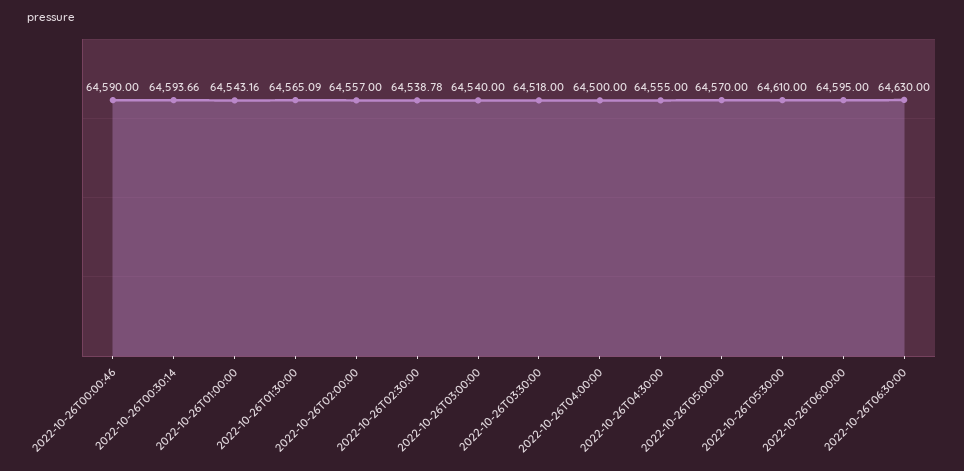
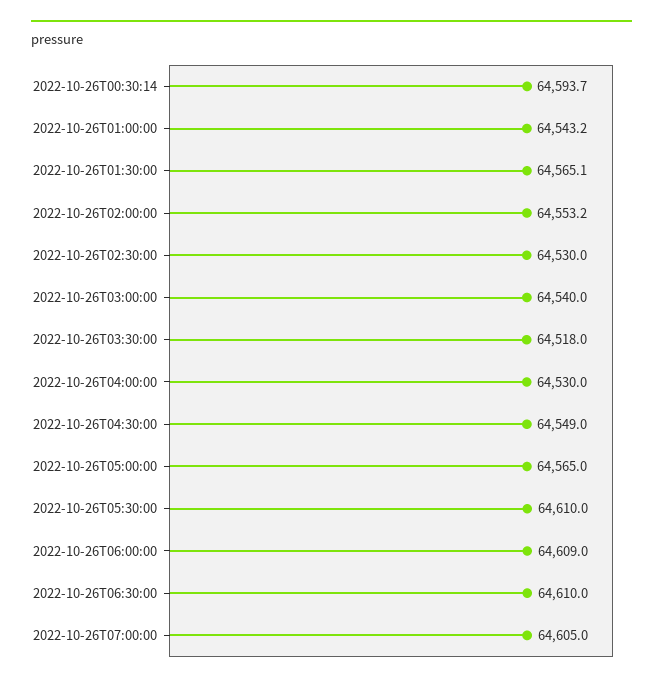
2022-10-26T00:00:46: 64590 -> none
2022-10-26T02:00:00: 64557 -> 64553.2
2022-10-26T02:30:00: 64538.78 -> 64530
2022-10-26T04:00:00: 64500 -> 64530
2022-10-26T04:30:00: 64555 -> 64549
2022-10-26T05:00:00: 64570 -> 64565
2022-10-26T06:00:00: 64595 -> 64609
2022-10-26T06:30:00: 64630 -> 64610
2022-10-26T07:00:00: none -> 64605

